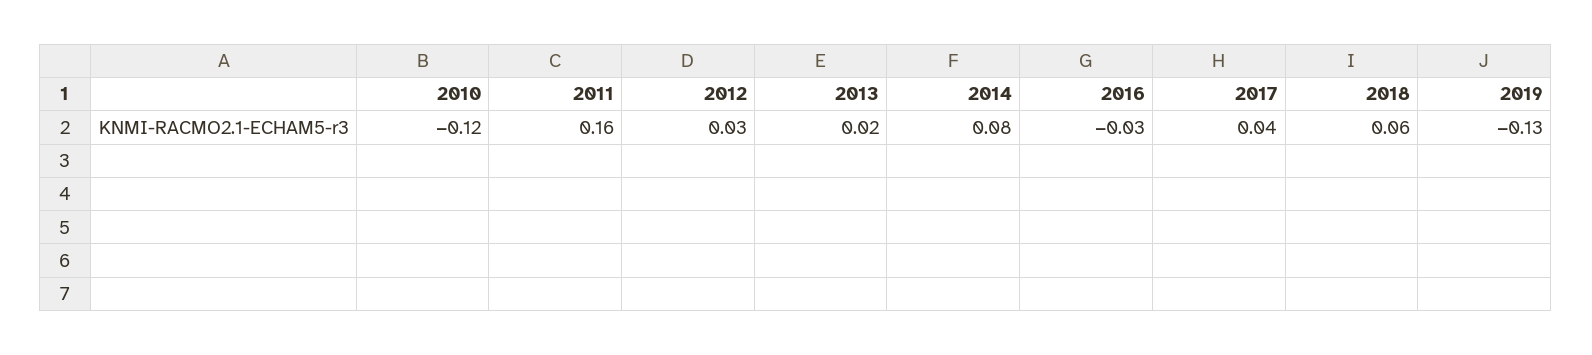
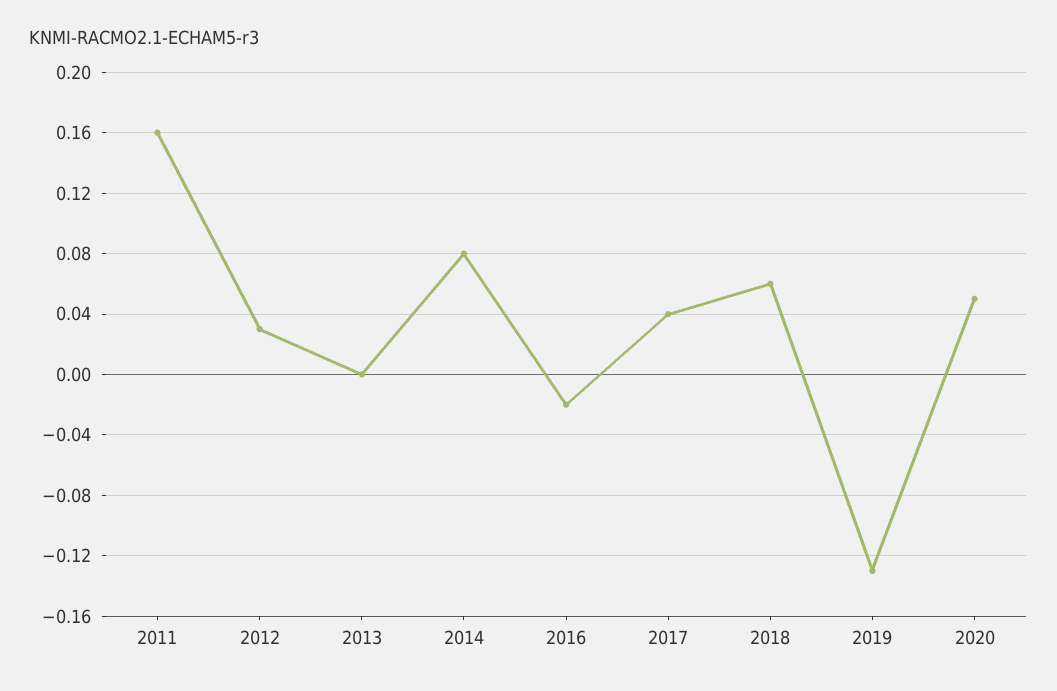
2010: -0.12 -> none
2013: 0.02 -> 0
2016: -0.03 -> -0.02
2020: none -> 0.05

